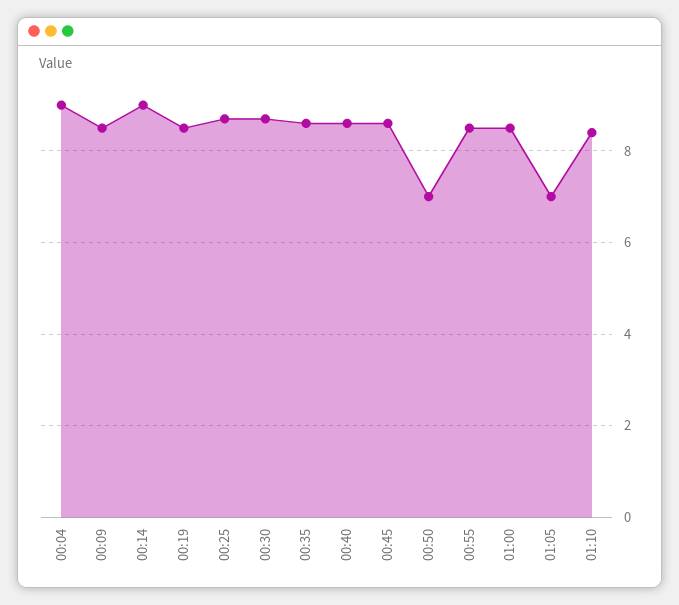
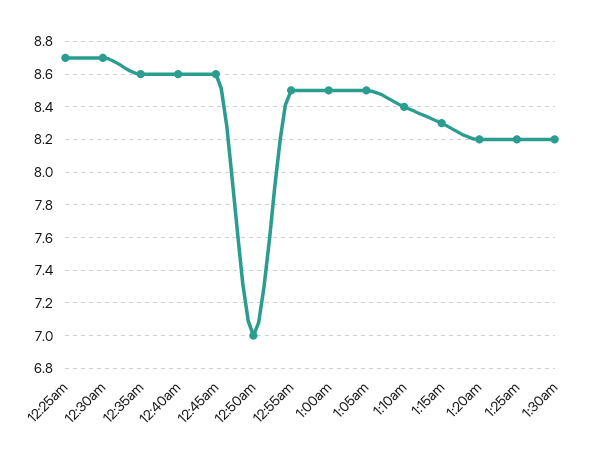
00:04: 9 -> none
00:09: 8.5 -> none
00:14: 9 -> none
00:19: 8.5 -> none
01:05: 7 -> 8.5
1:15am: none -> 8.3
1:20am: none -> 8.2
1:25am: none -> 8.2
1:30am: none -> 8.2

